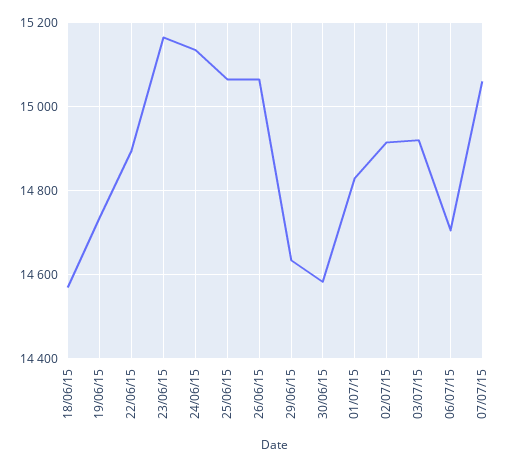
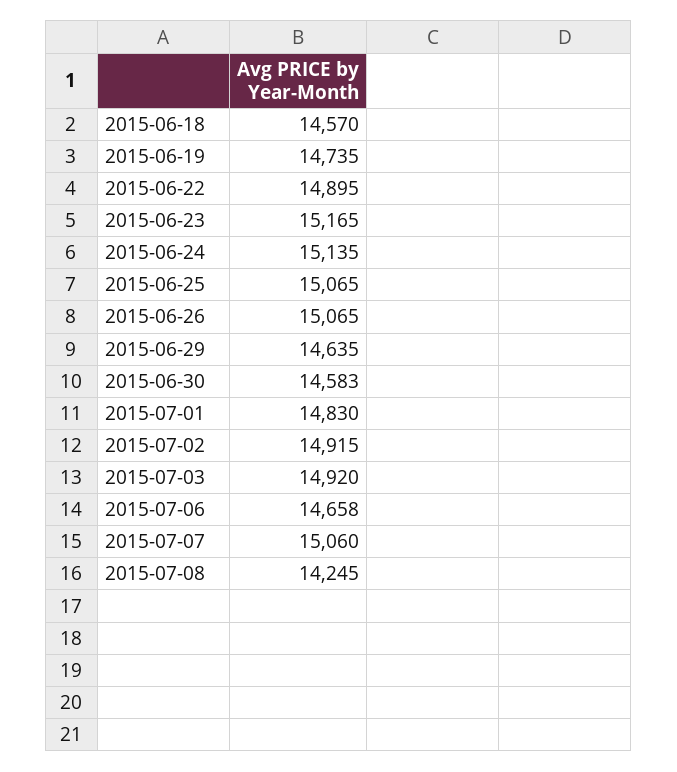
06/07/15: 14700 -> 14658
2015-07-08: none -> 14245

